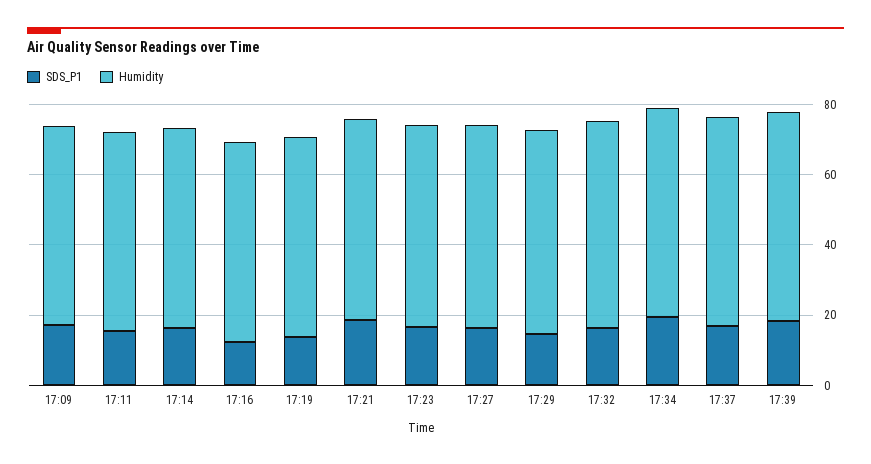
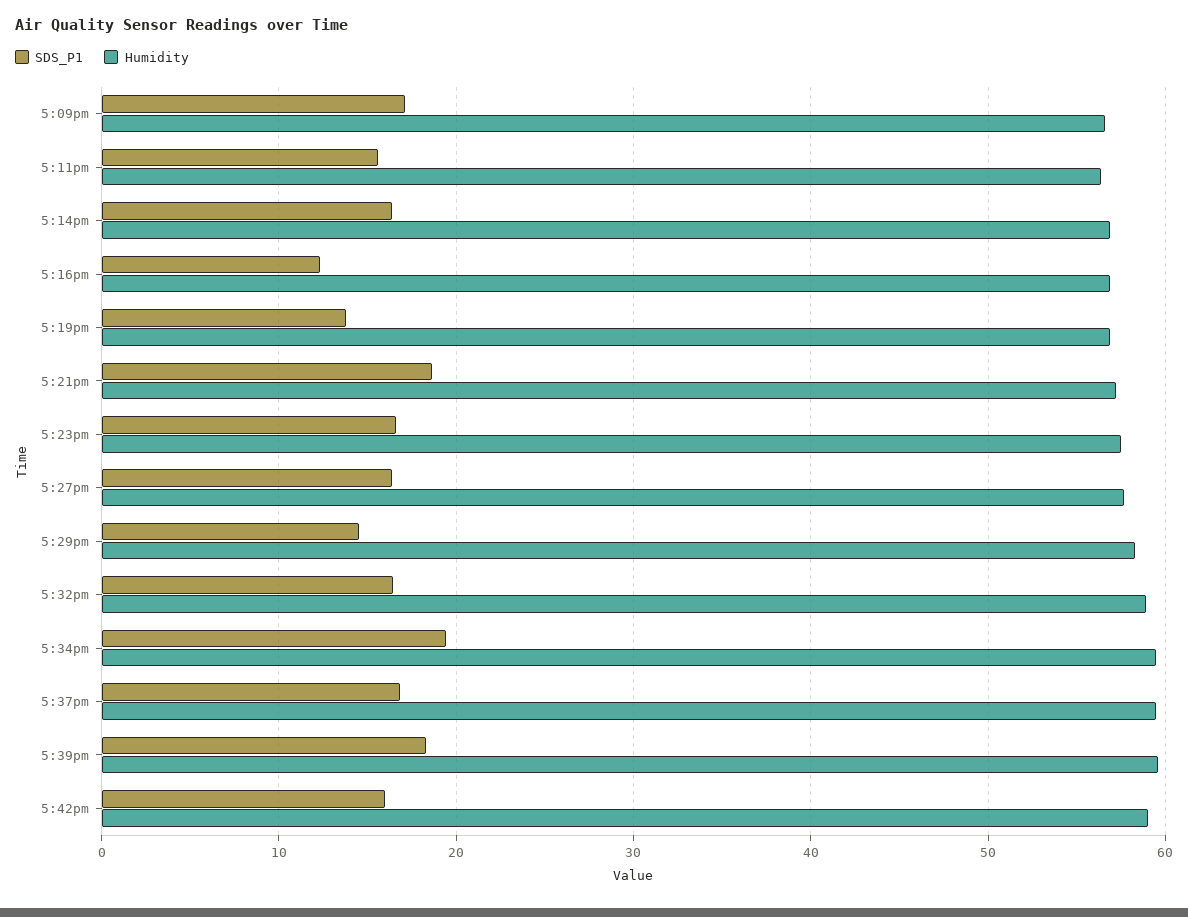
SDS_P1, 5:42pm: none -> 16
Humidity, 5:42pm: none -> 59

